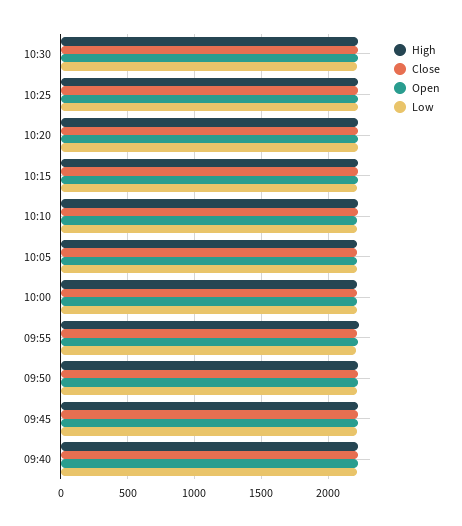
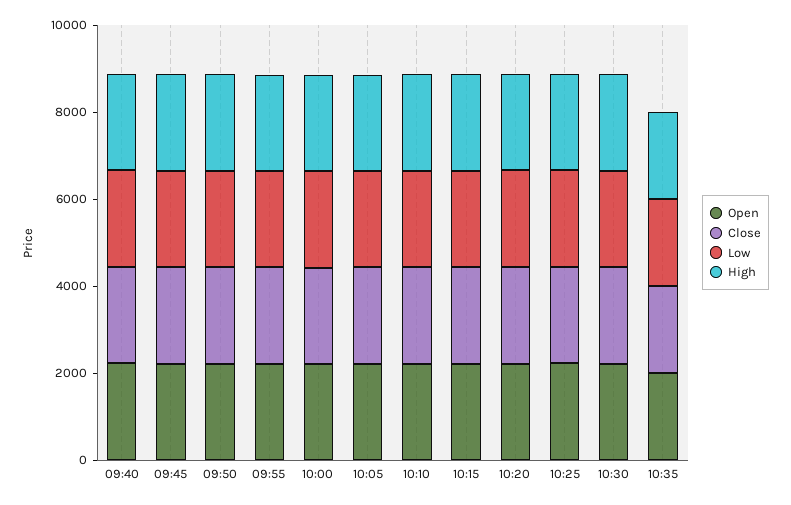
Open, 10:35: none -> 2000
Close, 10:35: none -> 2000
Low, 10:35: none -> 2000
High, 10:35: none -> 2000

